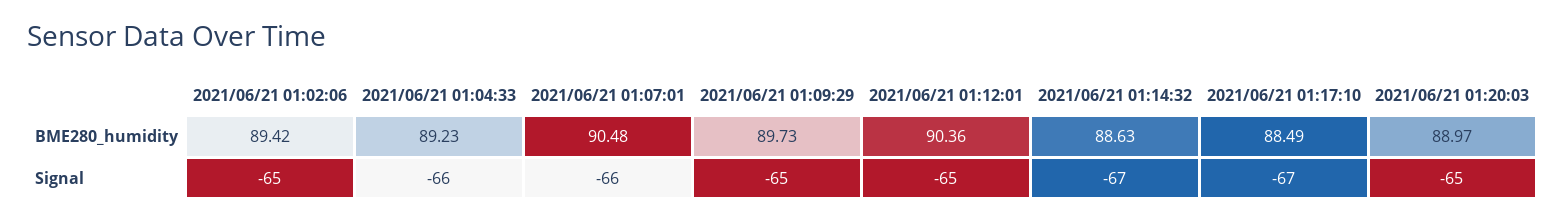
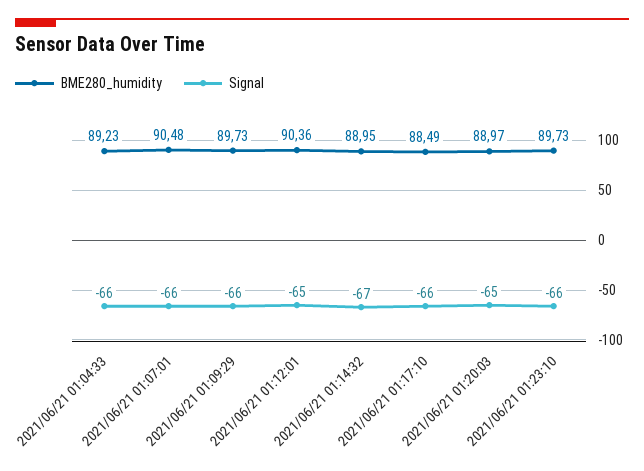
BME280_humidity, 2021/06/21 01:02:06: 89.42 -> none
BME280_humidity, 2021/06/21 01:14:32: 88.63 -> 88.95
Signal, 2021/06/21 01:02:06: -65 -> none
Signal, 2021/06/21 01:09:29: -65 -> -66
Signal, 2021/06/21 01:17:10: -67 -> -66
BME280_humidity, 2021/06/21 01:23:10: none -> 89.73
Signal, 2021/06/21 01:23:10: none -> -66

